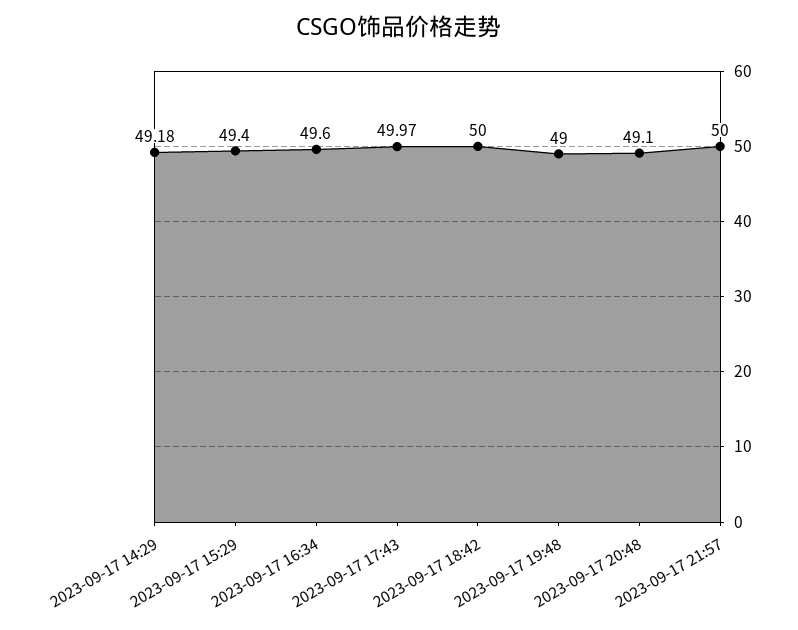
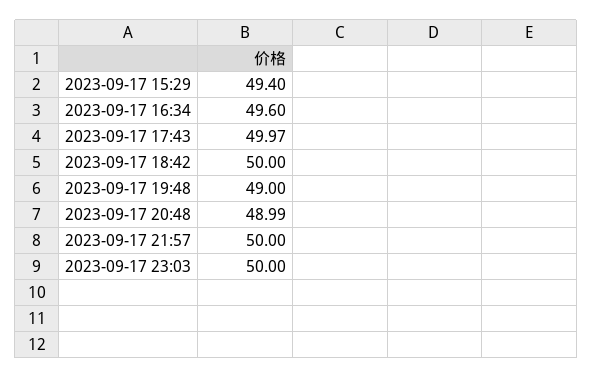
2023-09-17 14:29: 49.18 -> none
2023-09-17 20:48: 49.1 -> 48.99
2023-09-17 23:03: none -> 50

